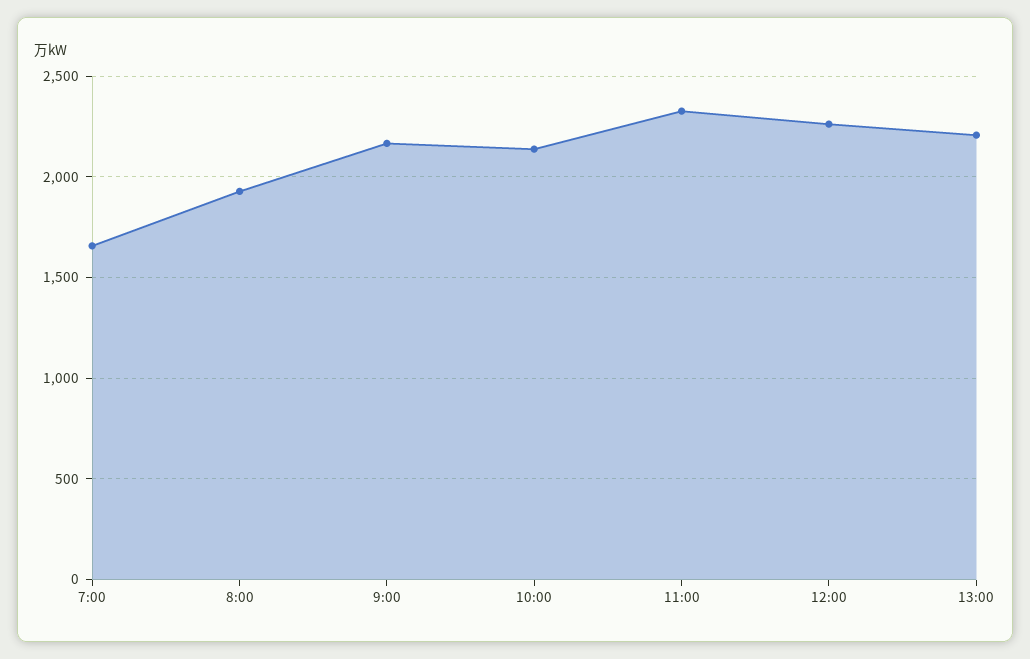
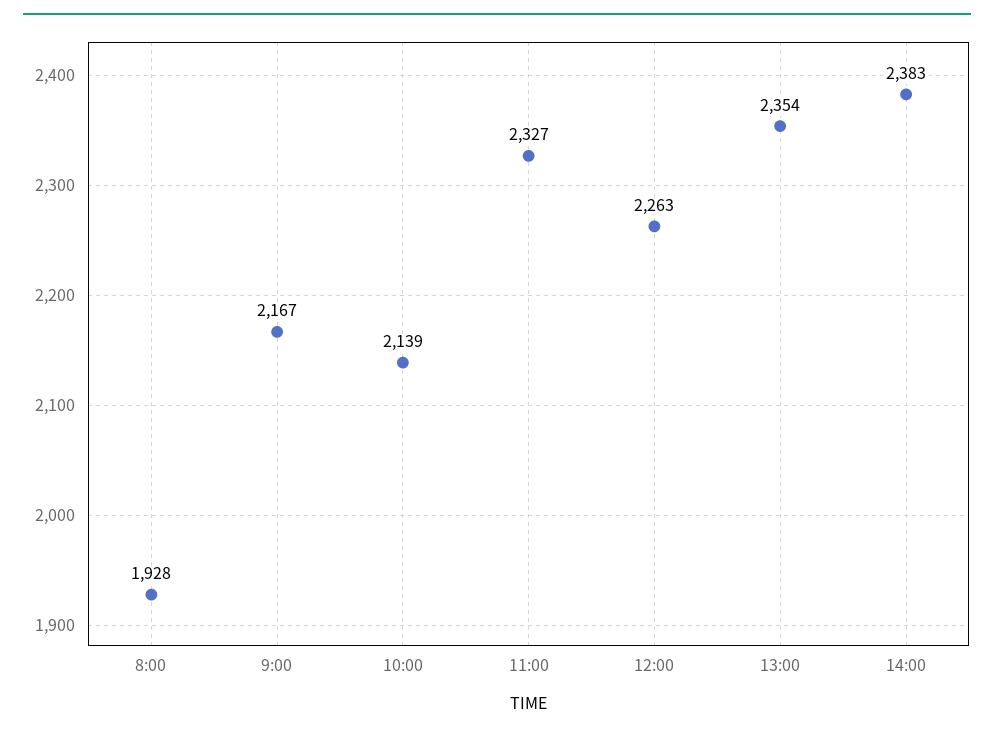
7:00: 1650 -> none
13:00: 2200 -> 2354
14:00: none -> 2383

